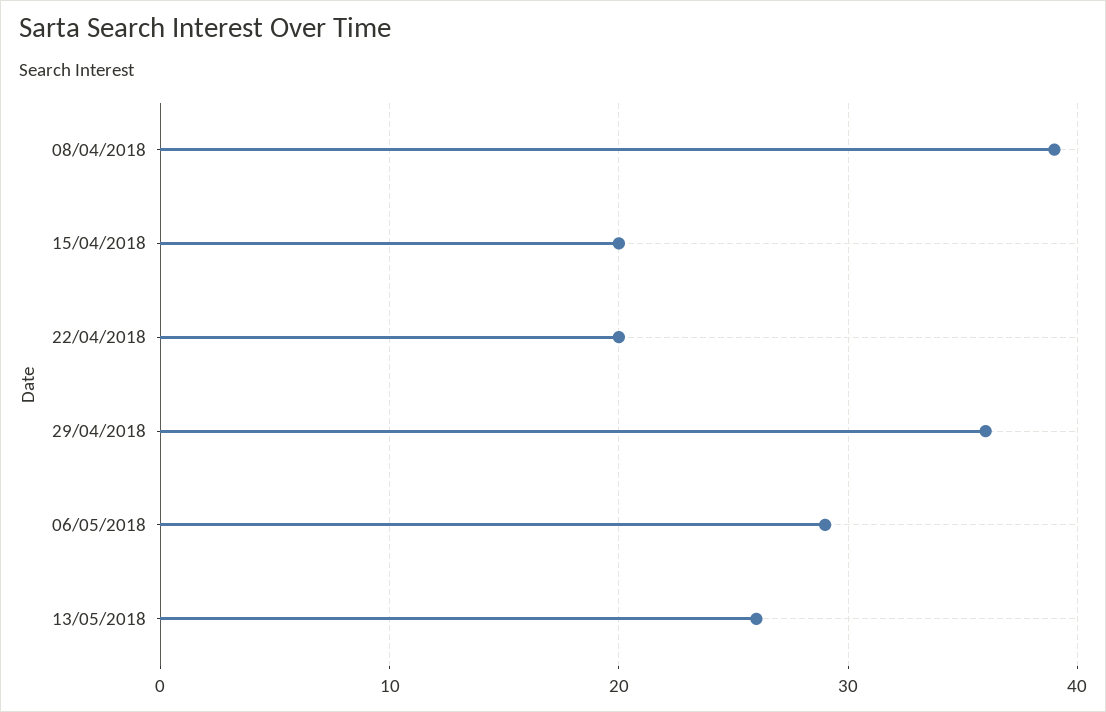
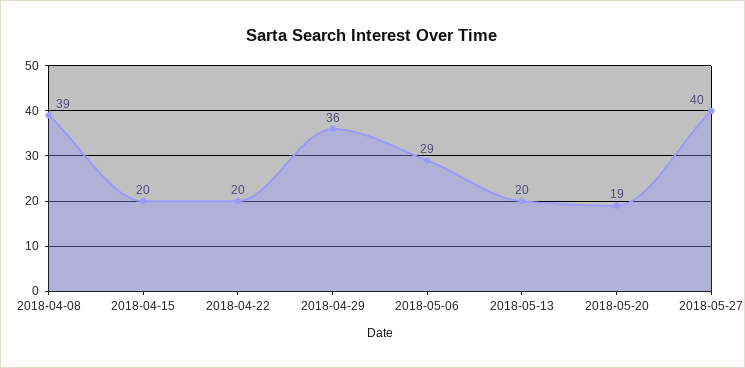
13/05/2018: 26 -> 20
2018-05-20: none -> 19
2018-05-27: none -> 40

